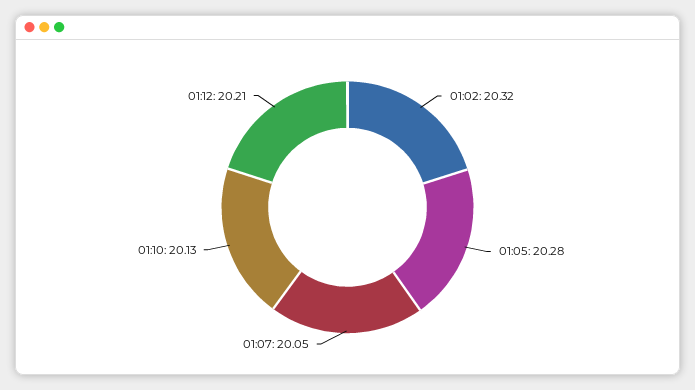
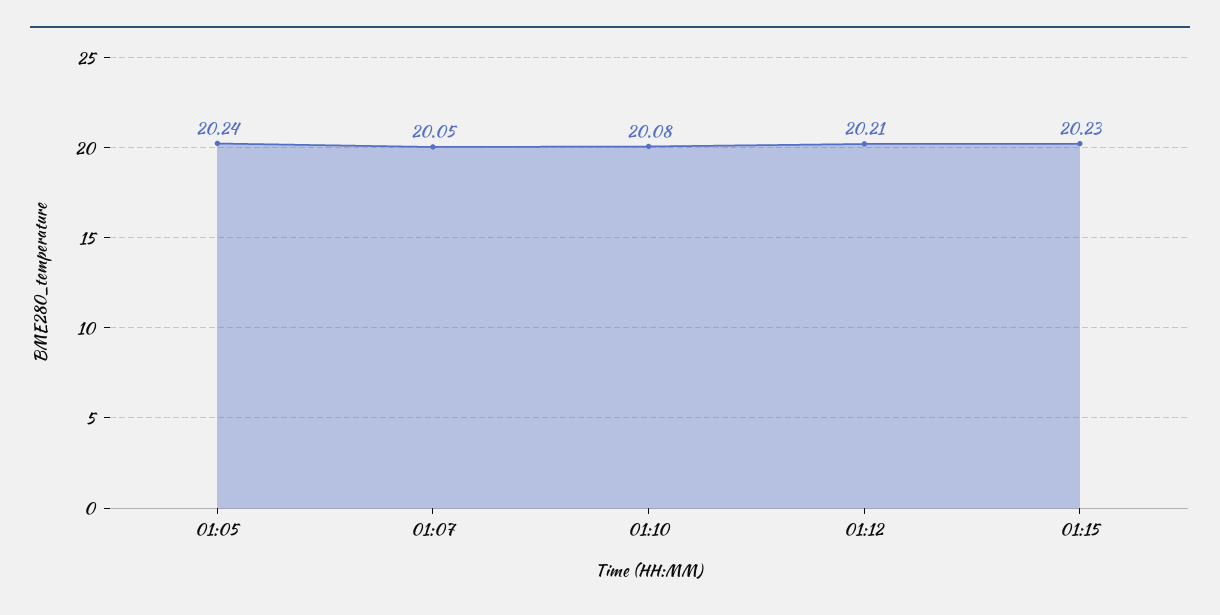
01:02: 20.32 -> none
01:05: 20.28 -> 20.24
01:10: 20.13 -> 20.08
01:15: none -> 20.23

